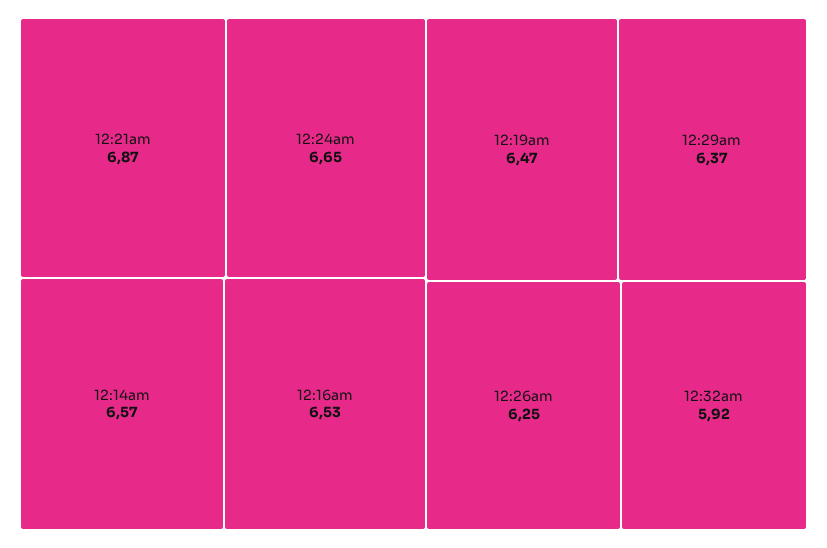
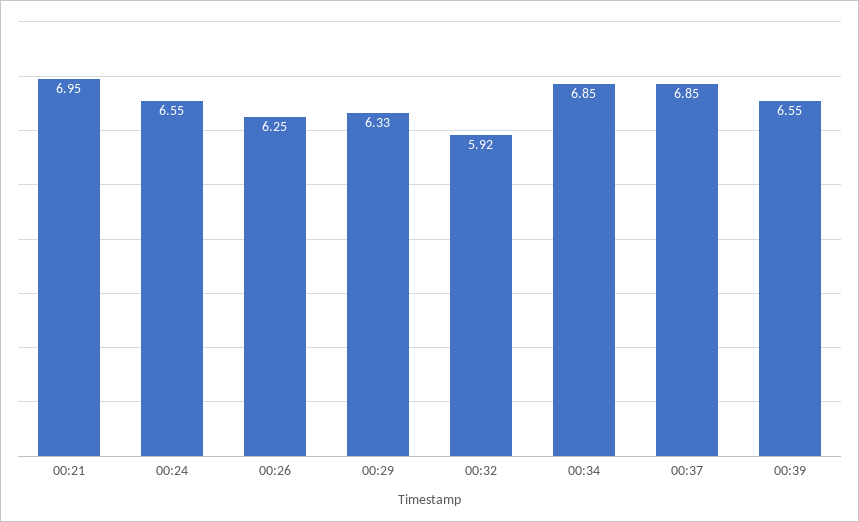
12:21am: 6.87 -> 6.95
12:24am: 6.65 -> 6.55
12:14am: 6.57 -> none
12:16am: 6.53 -> none
12:19am: 6.47 -> none
12:29am: 6.37 -> 6.33
00:34: none -> 6.85
00:37: none -> 6.85
00:39: none -> 6.55

